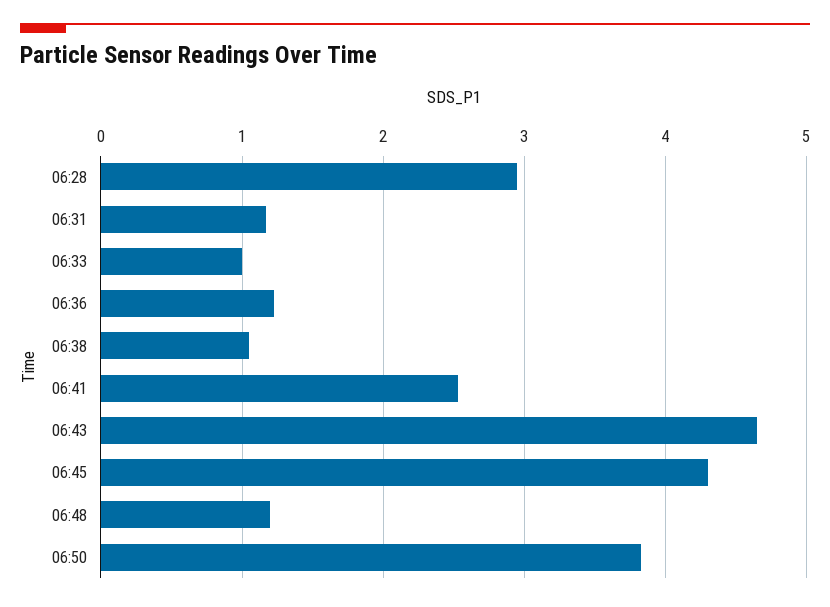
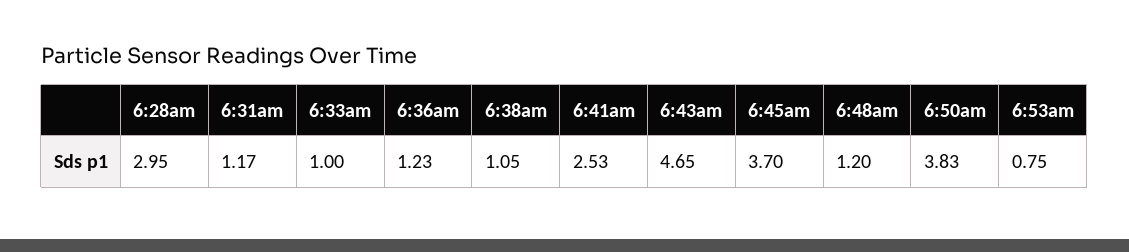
06:45: 4.3 -> 3.7
6:53am: none -> 0.75

